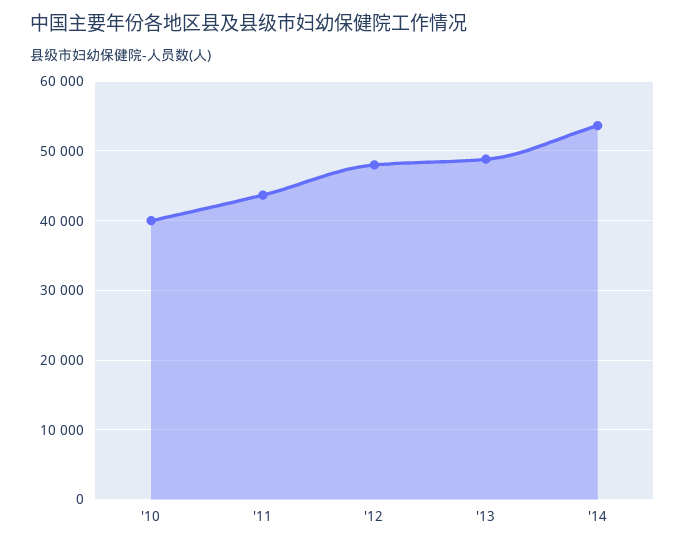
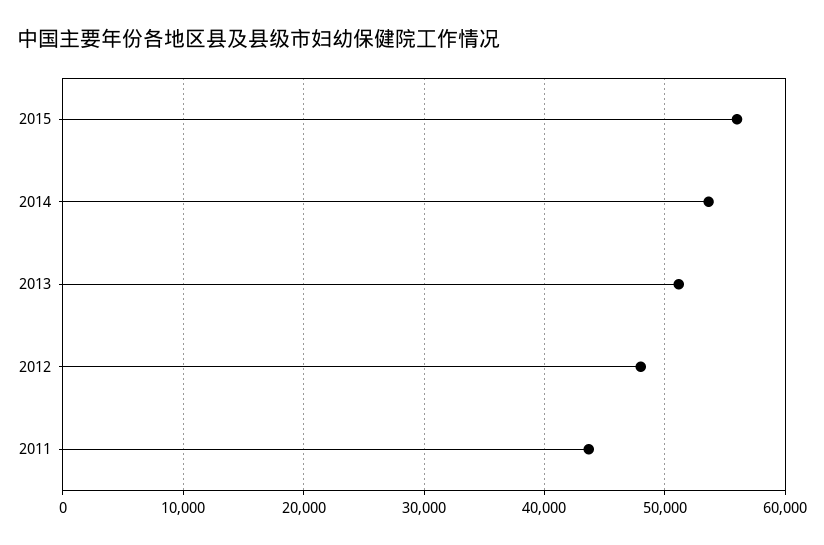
'10: 40000 -> none
'13: 49000 -> 51000
2015: none -> 56000

